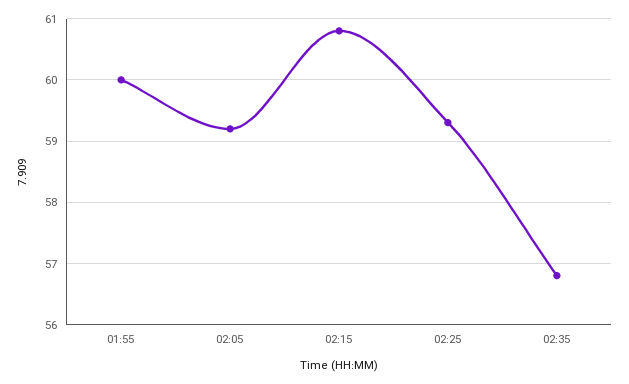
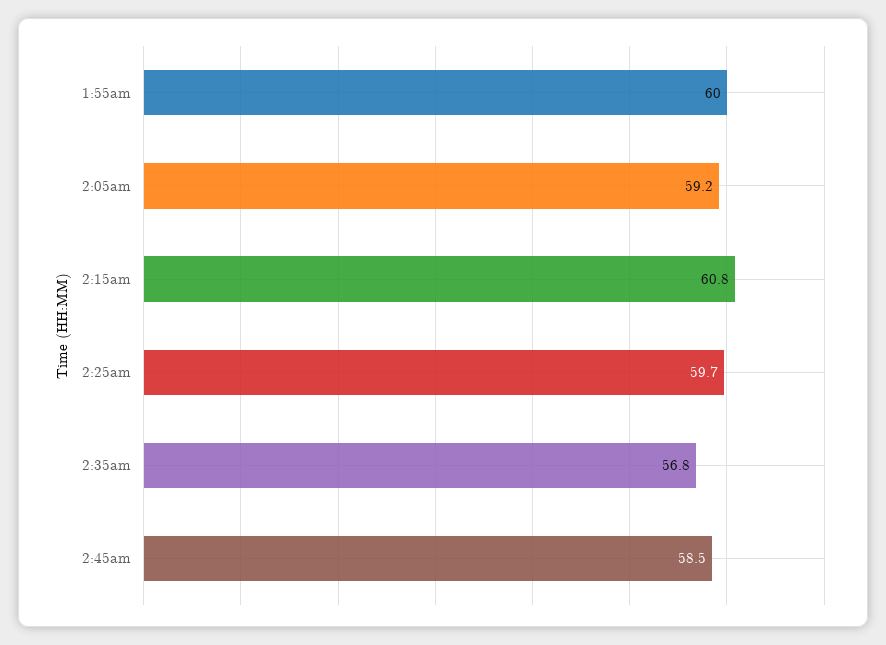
02:25: 59.3 -> 59.7
2:45am: none -> 58.5

